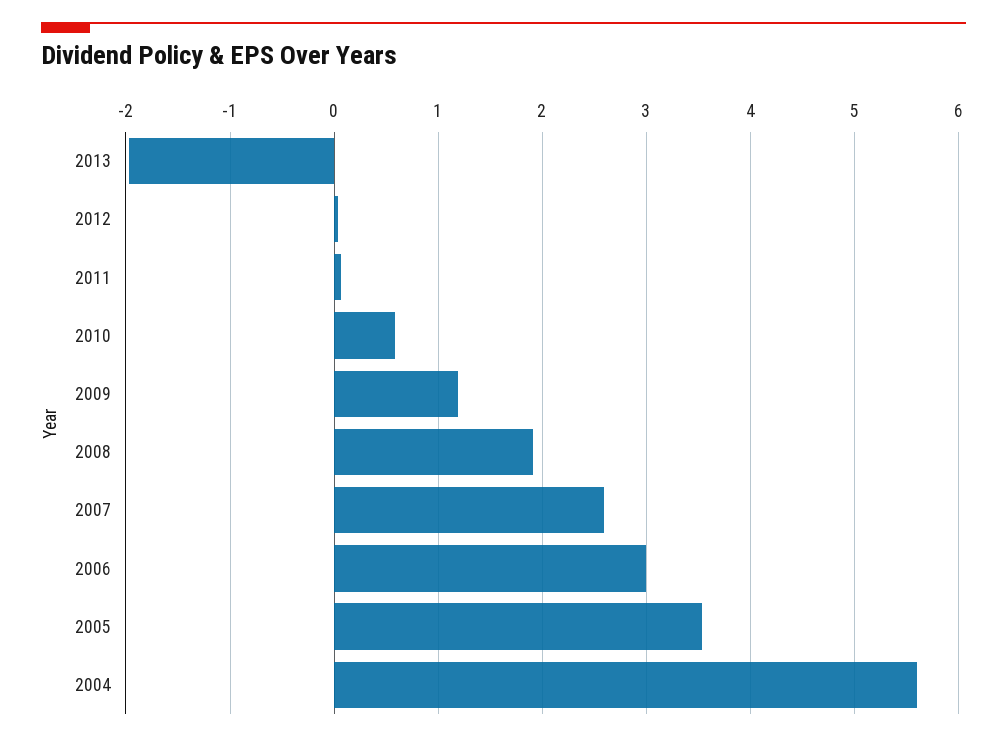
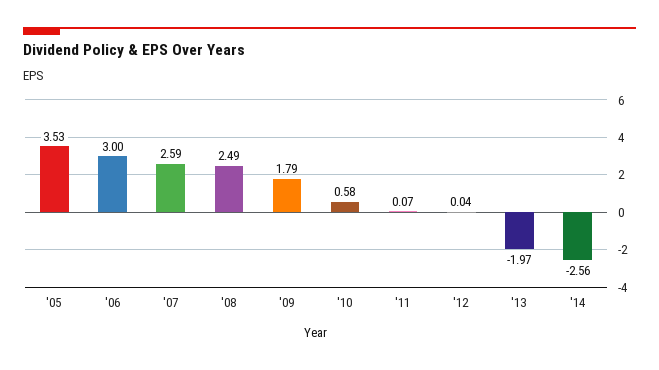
2009: 1.2 -> 1.79
2008: 1.9 -> 2.49
2004: 5.6 -> none
'14: none -> -2.56

